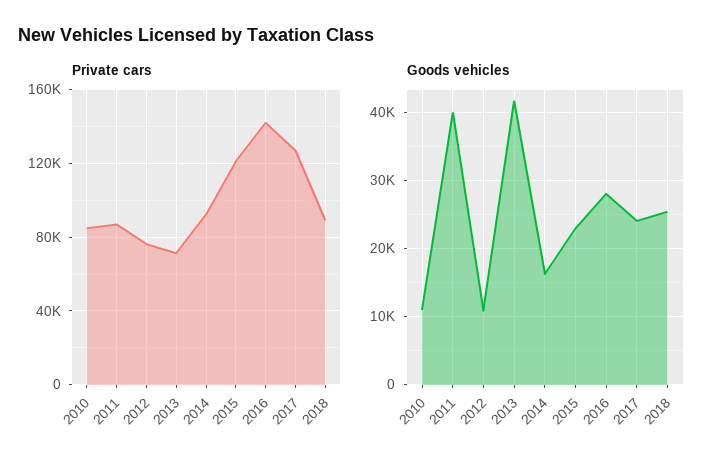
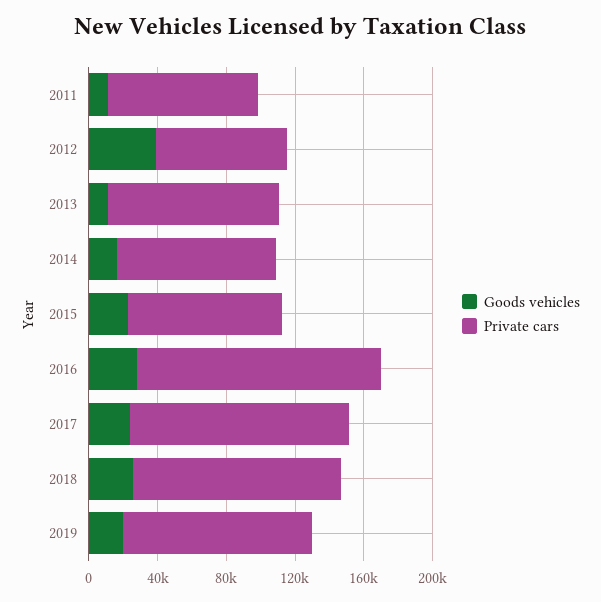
Private cars, 2010: 85000 -> none
Private cars, 2013: 70000 -> 100000
Private cars, 2015: 120000 -> 90000
Private cars, 2018: 90000 -> 120000
Goods vehicles, 2010: 11000 -> none
Goods vehicles, 2011: 40000 -> 10000
Goods vehicles, 2012: 11000 -> 40000
Goods vehicles, 2013: 42000 -> 10000
Goods vehicles, 2019: none -> 20000
Private cars, 2019: none -> 110000

